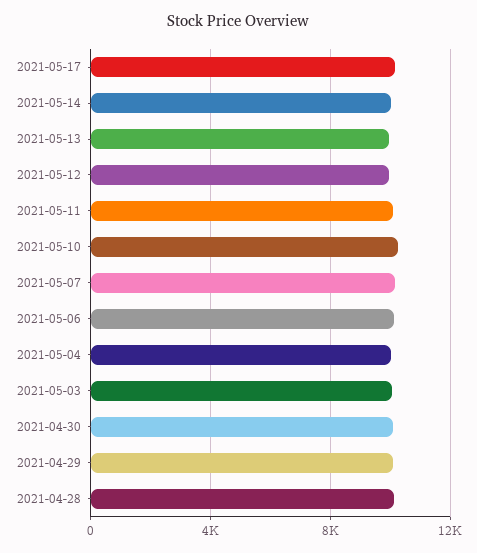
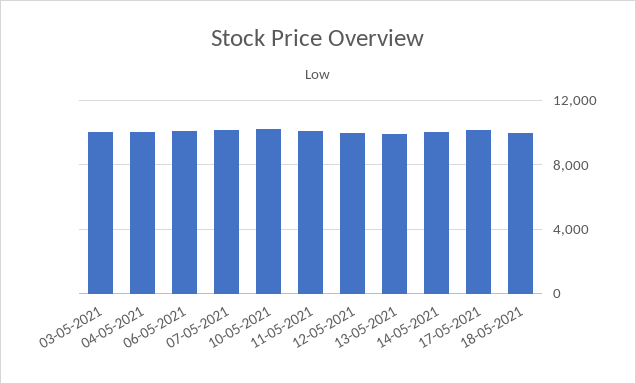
2021-04-30: 10000 -> none
2021-04-29: 10000 -> none
2021-04-28: 10000 -> none
18-05-2021: none -> 10000

